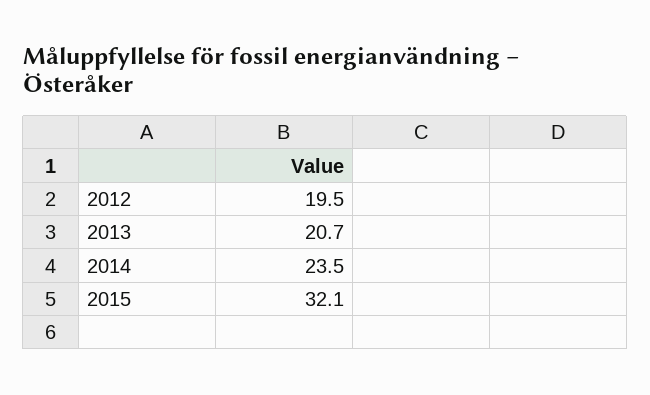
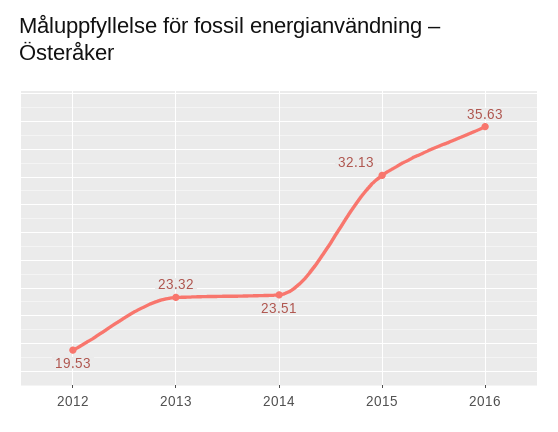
2013: 20.7 -> 23.32
2016: none -> 35.63

